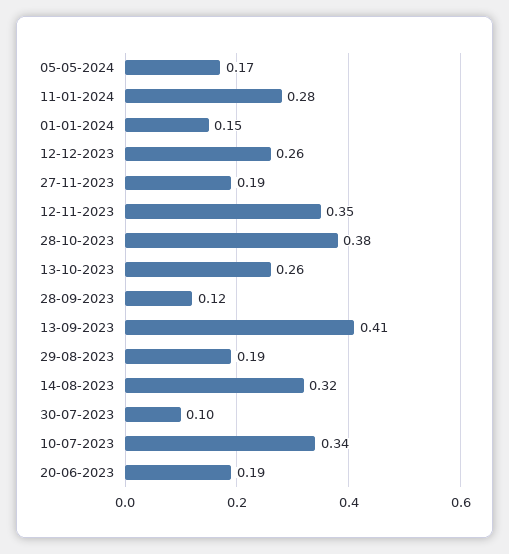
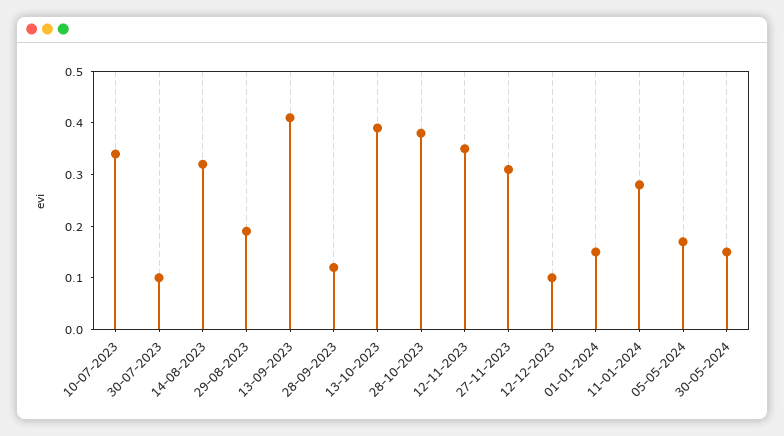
12-12-2023: 0.26 -> 0.1
27-11-2023: 0.19 -> 0.3
13-10-2023: 0.26 -> 0.4
20-06-2023: 0.19 -> none
30-05-2024: none -> 0.15

